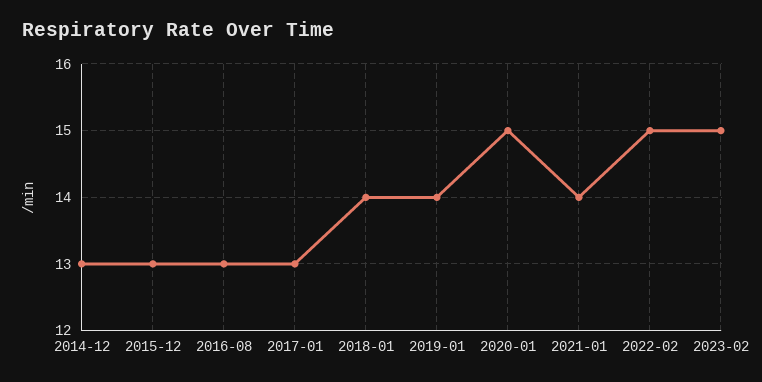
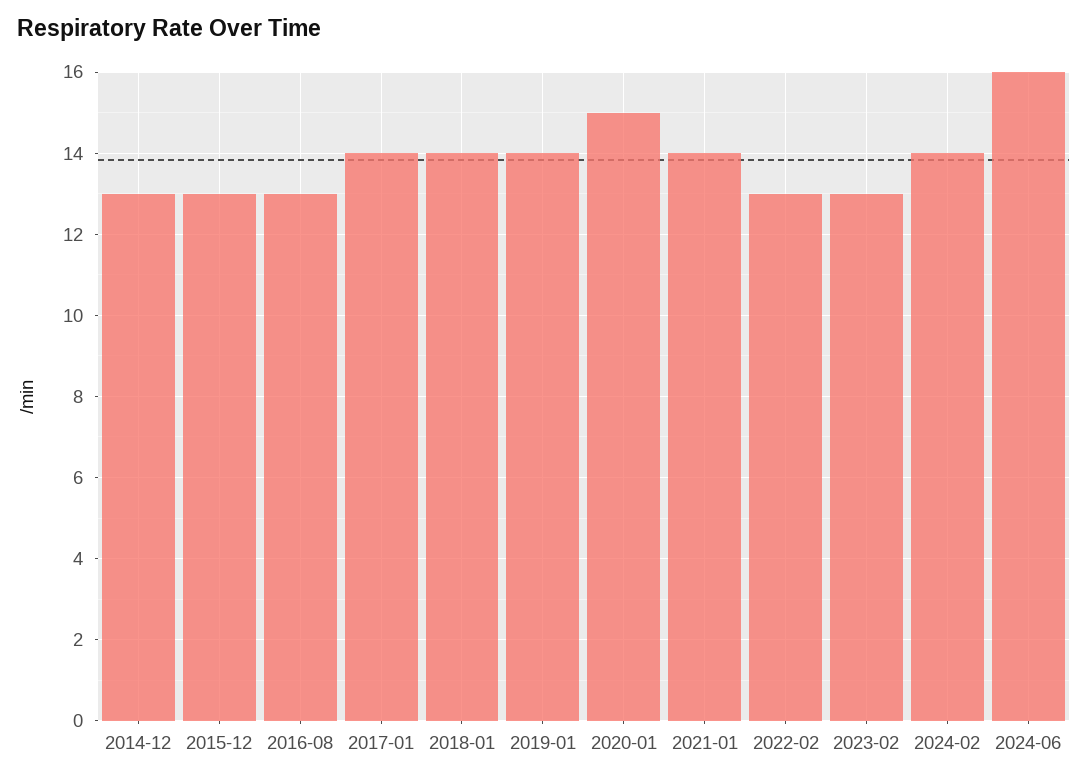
2017-01: 13 -> 14
2022-02: 15 -> 13
2023-02: 15 -> 13
2024-02: none -> 14
2024-06: none -> 16

